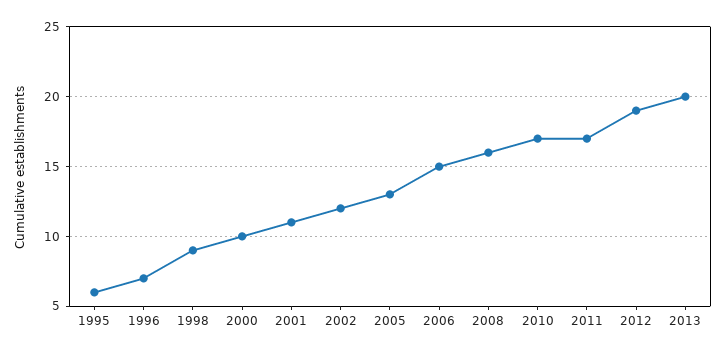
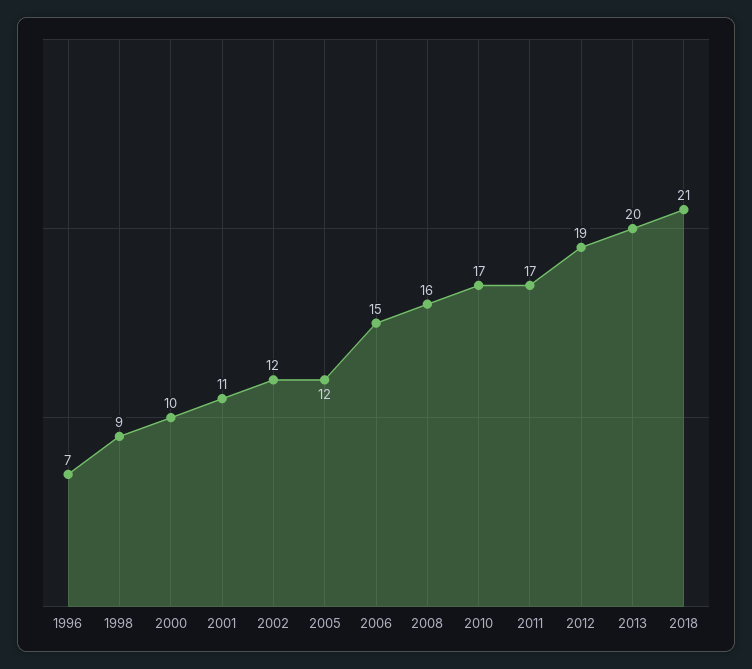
1995: 6 -> none
2005: 13 -> 12
2018: none -> 21

